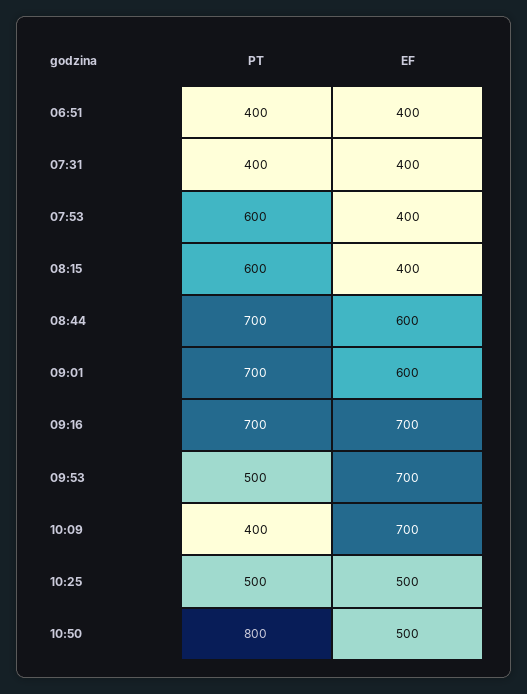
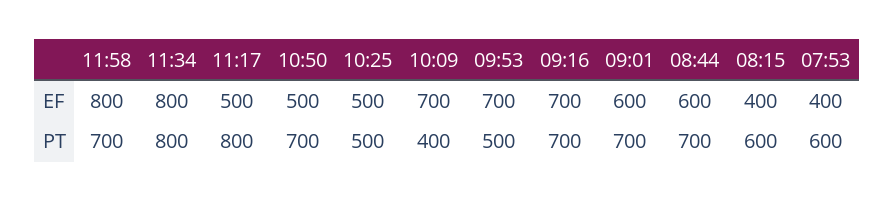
PT, 06:51: 400 -> none
EF, 06:51: 400 -> none
PT, 07:31: 400 -> none
EF, 07:31: 400 -> none
PT, 10:50: 800 -> 700
EF, 11:58: none -> 800
EF, 11:34: none -> 800
EF, 11:17: none -> 500
PT, 11:58: none -> 700
PT, 11:34: none -> 800
PT, 11:17: none -> 800

